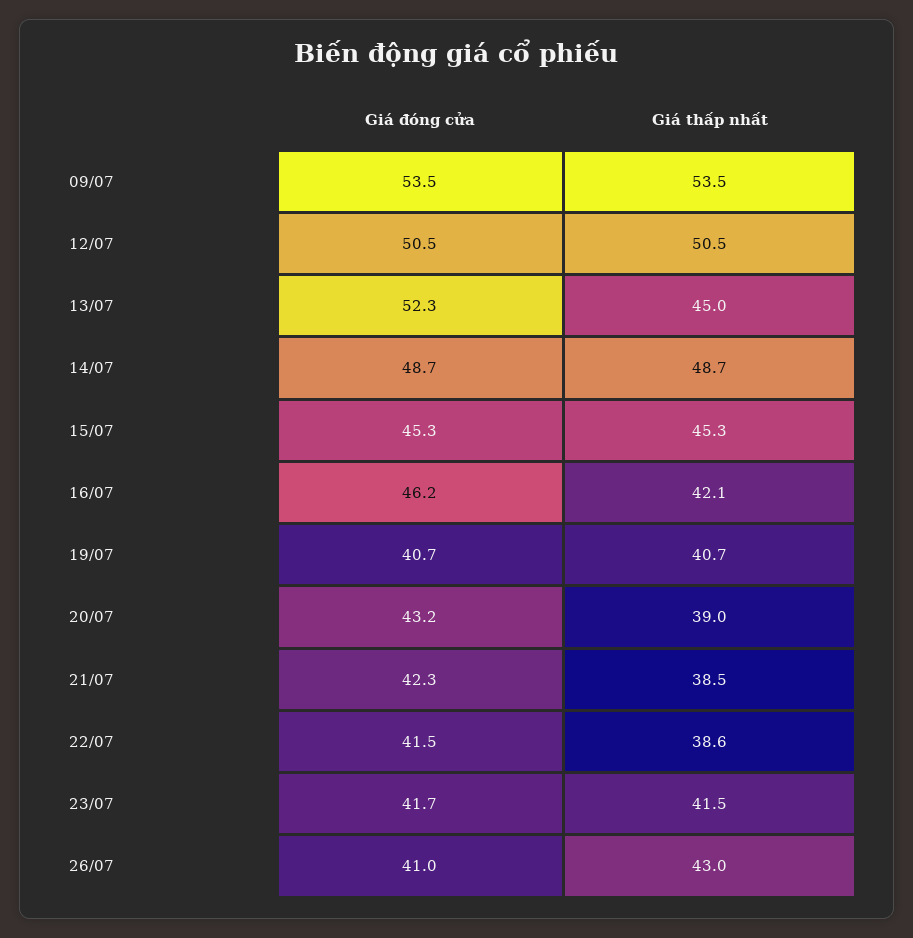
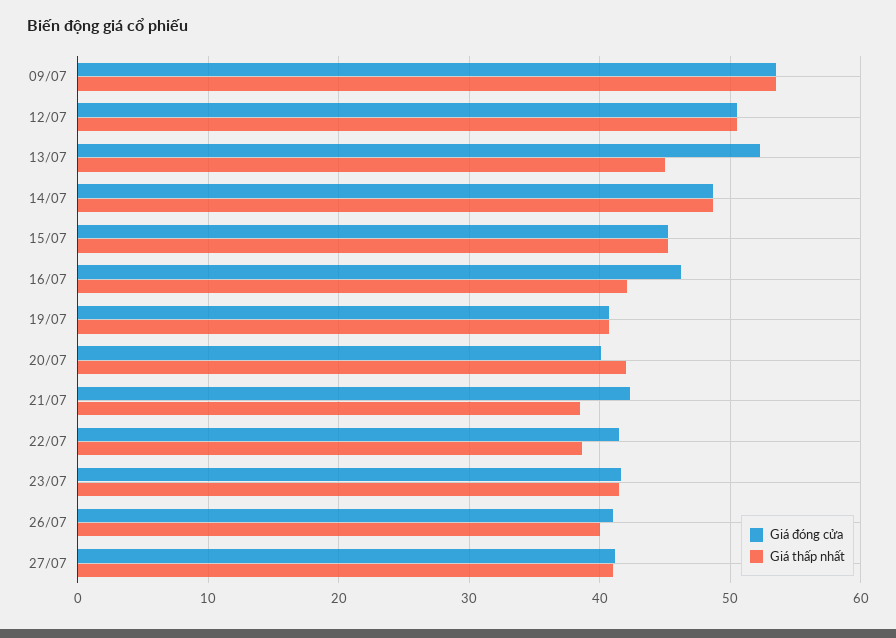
Giá đóng cửa, 20/07: 43.2 -> 40
Giá thấp nhất, 20/07: 39 -> 42
Giá thấp nhất, 26/07: 43 -> 40
Giá đóng cửa, 27/07: none -> 41
Giá thấp nhất, 27/07: none -> 41

